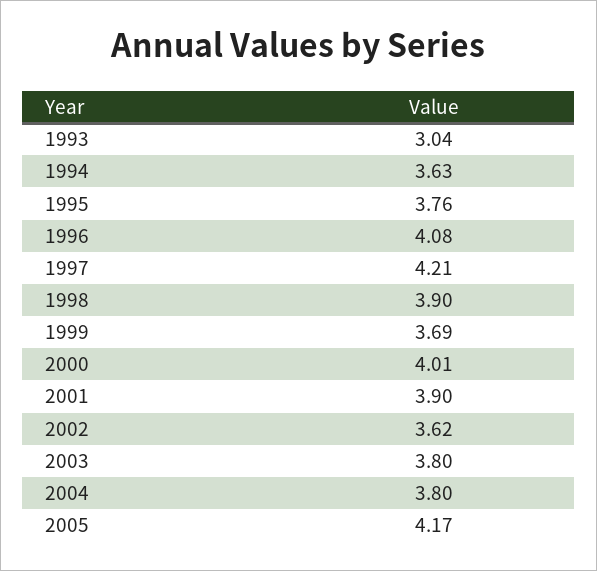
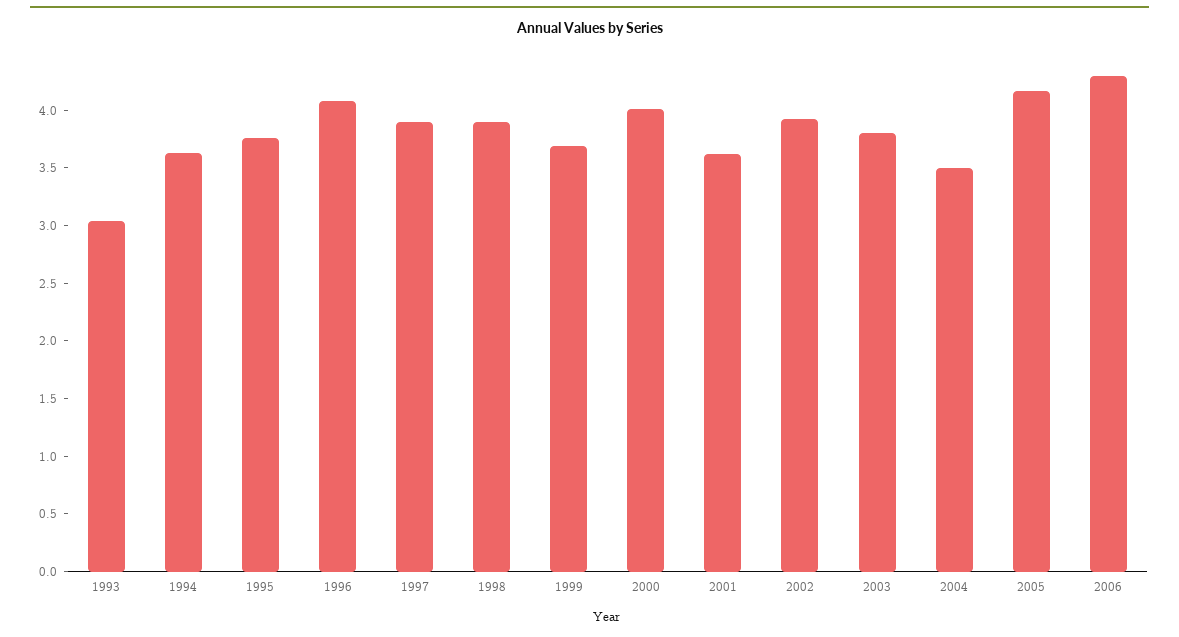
1997: 4.21 -> 3.9
2001: 3.9 -> 3.6
2002: 3.62 -> 3.9
2004: 3.8 -> 3.5
2006: none -> 4.3

